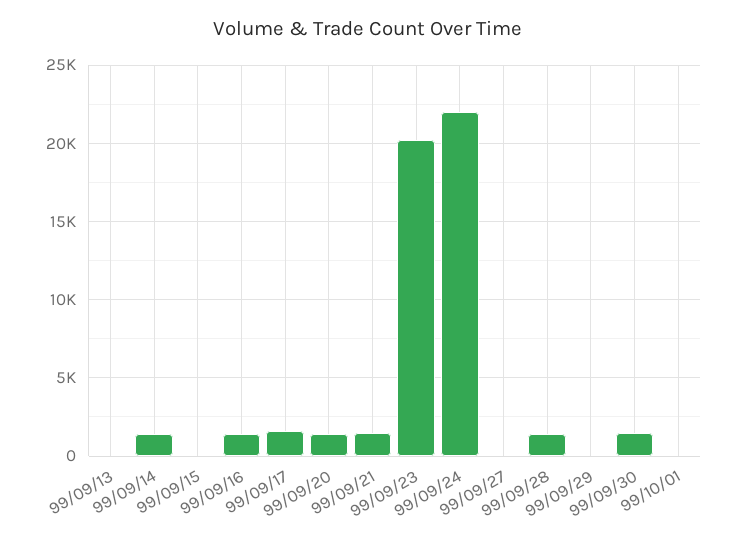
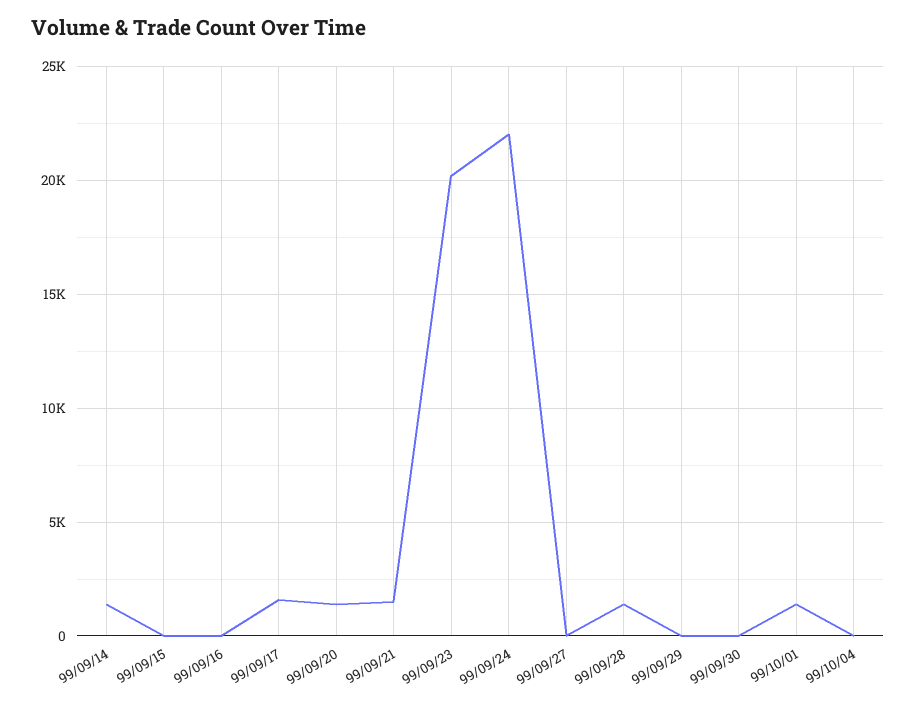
99/09/13: 0 -> none
99/09/16: 1500 -> 0
99/09/30: 1500 -> 0
99/10/01: 0 -> 1500
99/10/04: none -> 0

